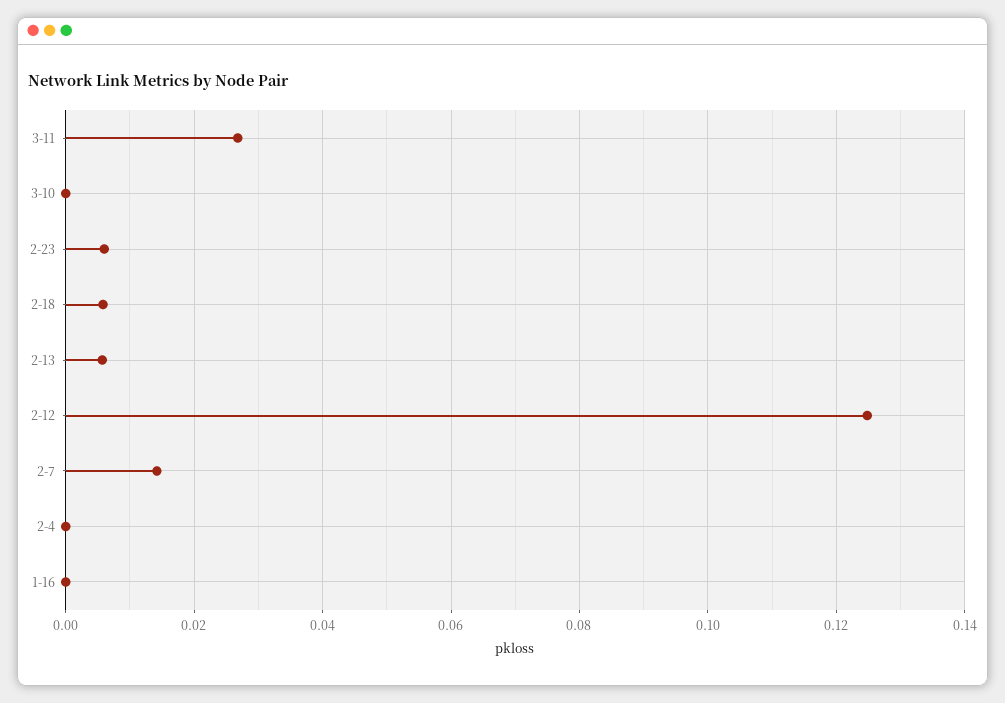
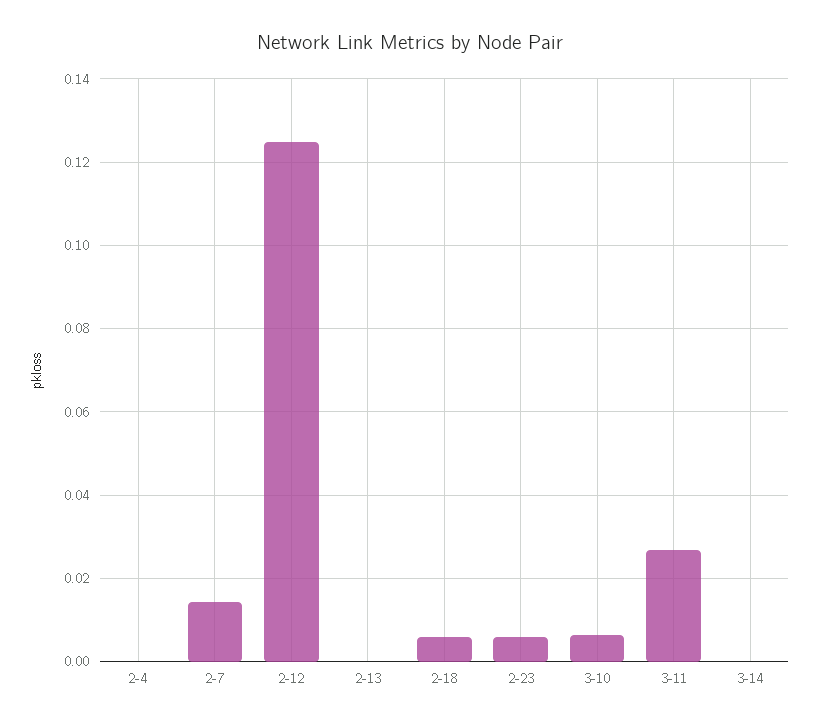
3-10: 0 -> 0.006
2-13: 0.006 -> 0
1-16: 0 -> none
3-14: none -> 0

